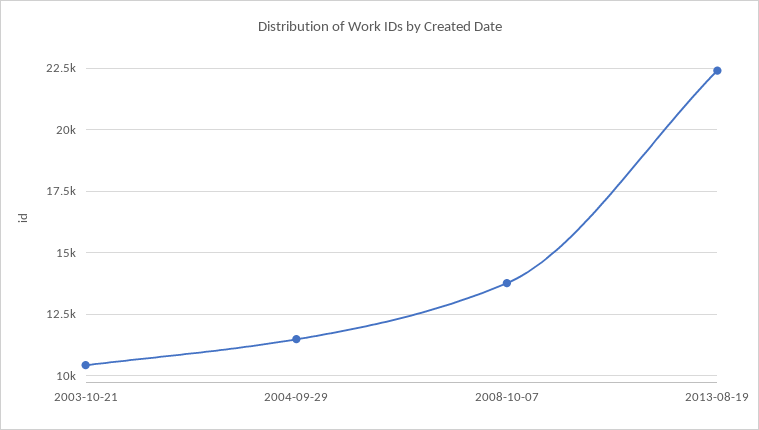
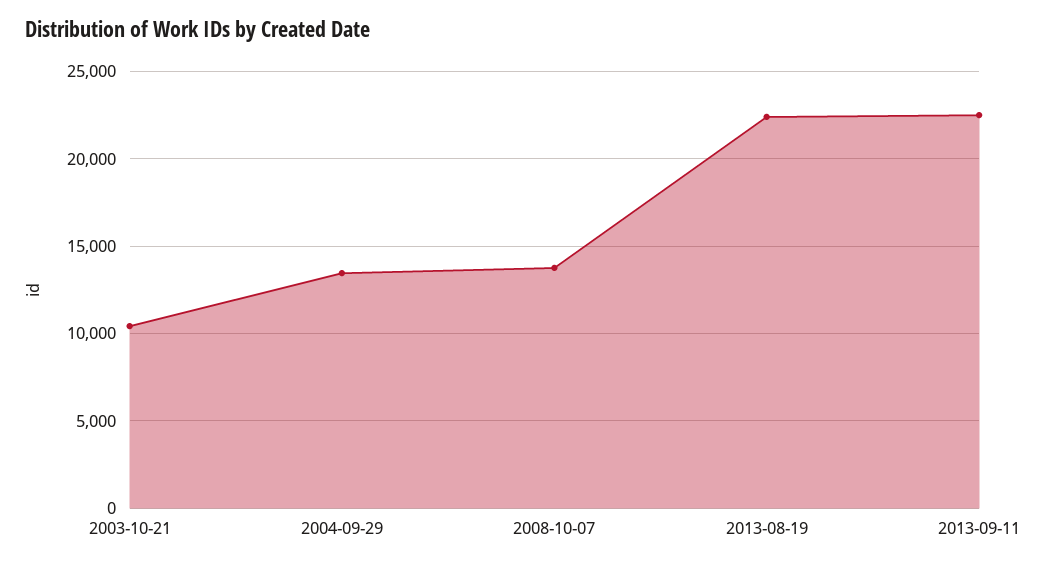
2004-09-29: 11500 -> 13500
2013-09-11: none -> 22500

